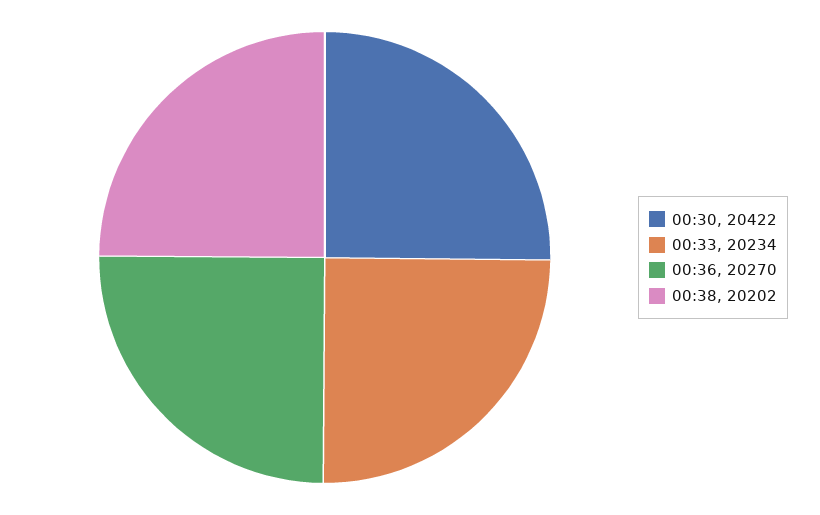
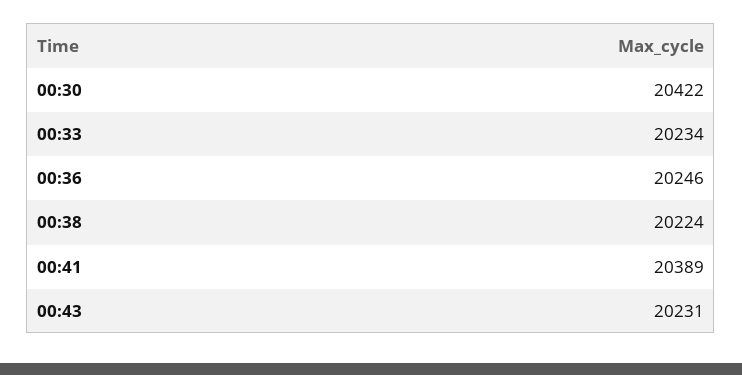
00:36: 20270 -> 20246
00:38: 20202 -> 20224
00:41: none -> 20389
00:43: none -> 20231

